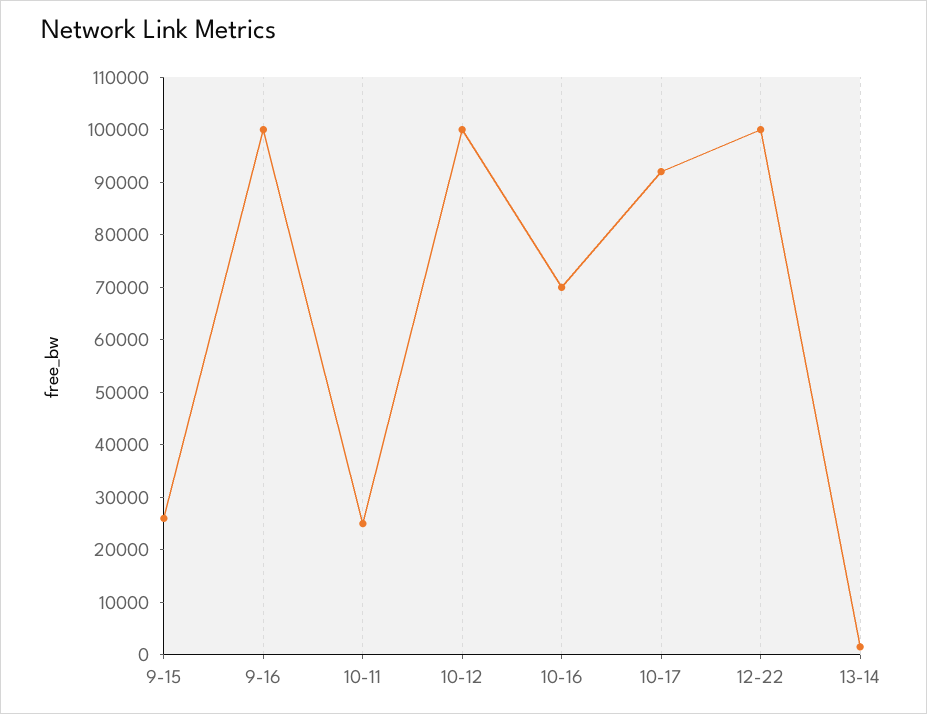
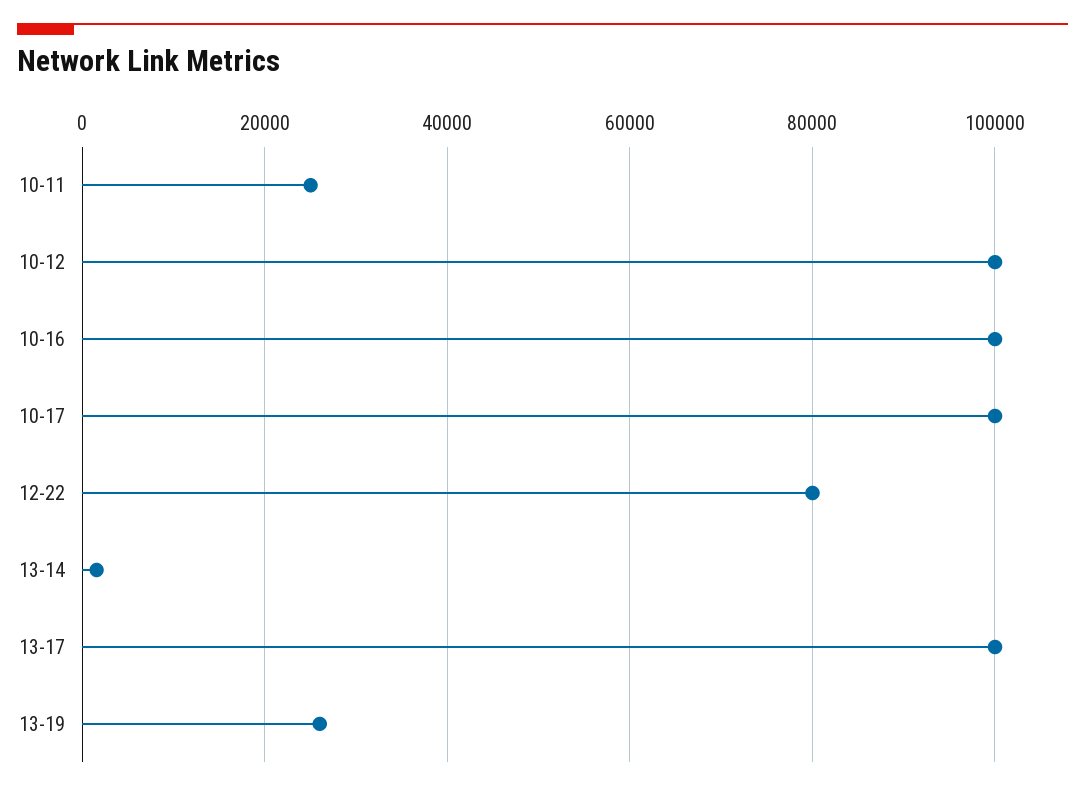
9-15: 26000 -> none
9-16: 100000 -> none
10-16: 70000 -> 100000
10-17: 92000 -> 100000
12-22: 100000 -> 80000
13-17: none -> 100000
13-19: none -> 26000

